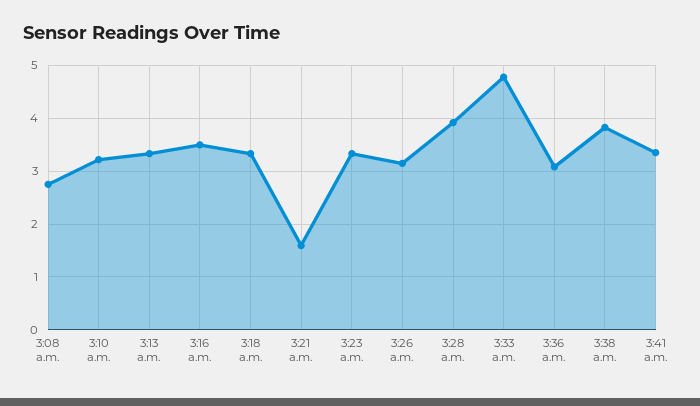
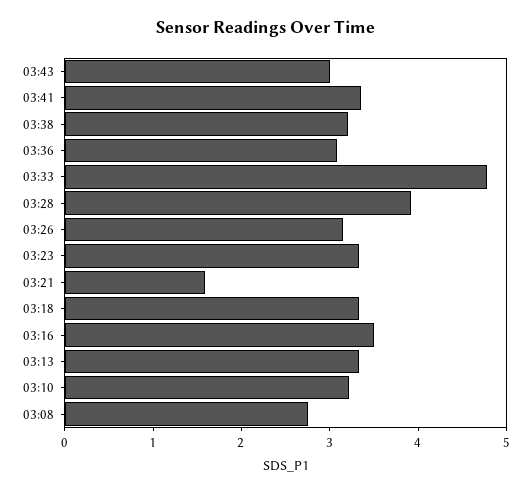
3:38 a.m.: 3.8 -> 3.2
03:43: none -> 3

